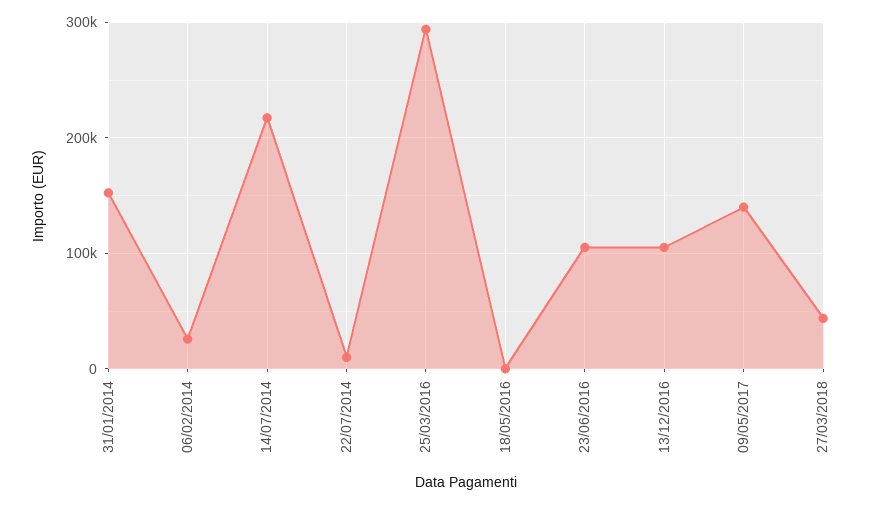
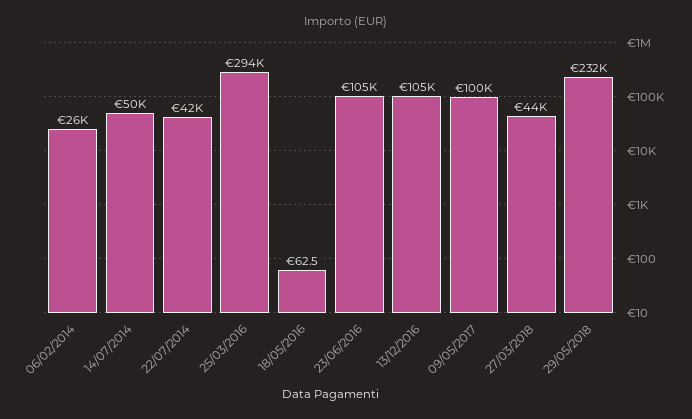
31/01/2014: 150000 -> none
14/07/2014: 220000 -> 50000
22/07/2014: 10000 -> 42000
09/05/2017: 140000 -> 100000
29/05/2018: none -> 232000

